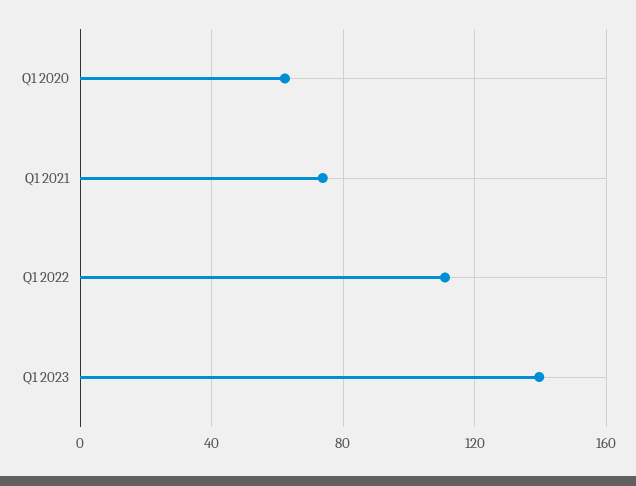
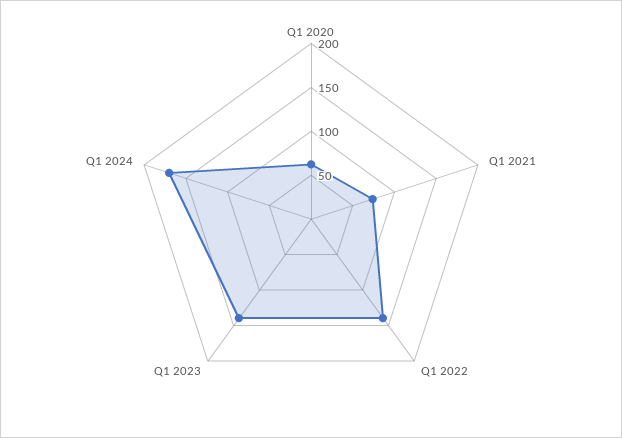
Q1 2022: 110 -> 140
Q1 2024: none -> 170

